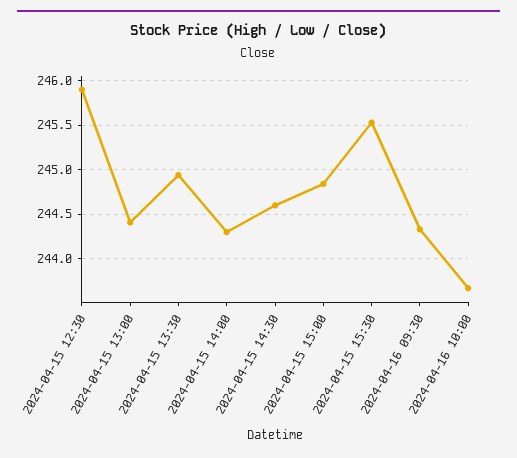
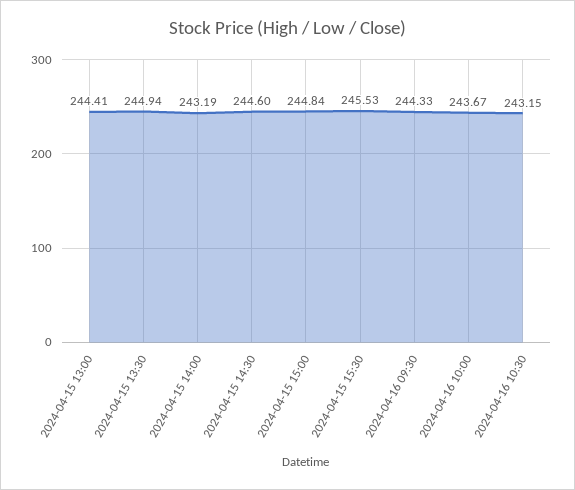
2024-04-15 12:30: 245.9 -> none
2024-04-15 14:00: 244.3 -> 243.19
2024-04-16 10:30: none -> 243.15

